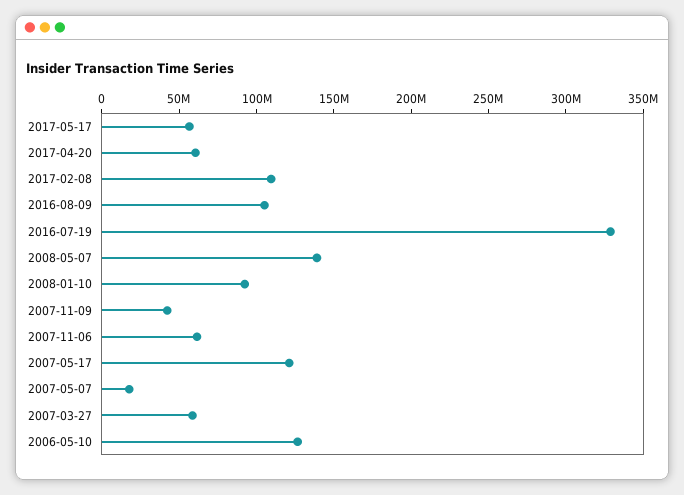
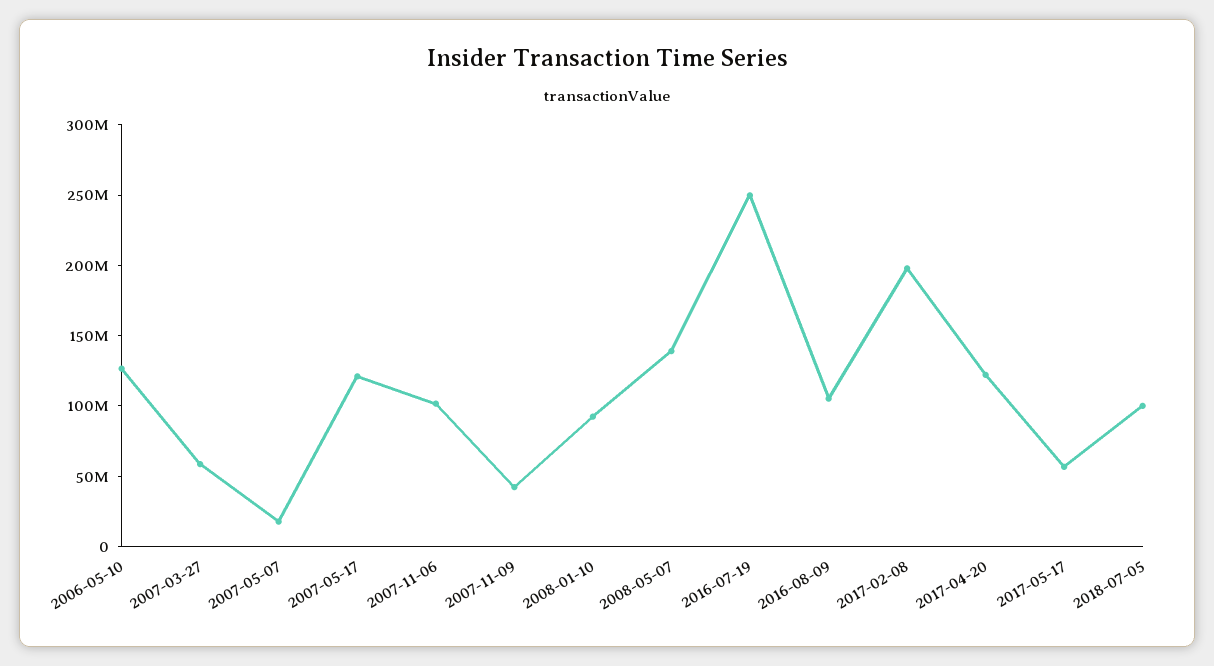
2017-04-20: 60000000 -> 120000000
2017-02-08: 110000000 -> 200000000
2016-07-19: 330000000 -> 250000000
2007-11-06: 60000000 -> 100000000
2018-07-05: none -> 100000000

